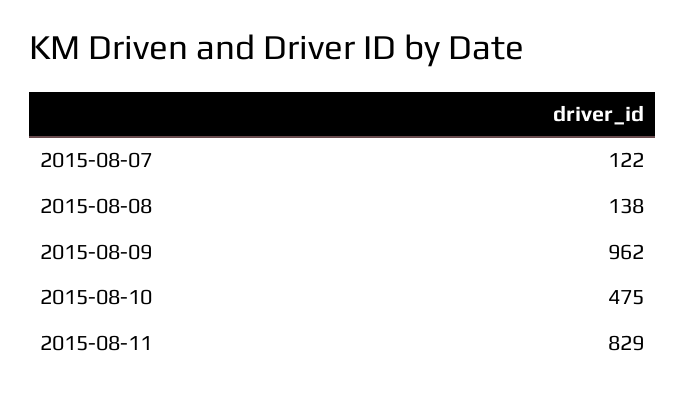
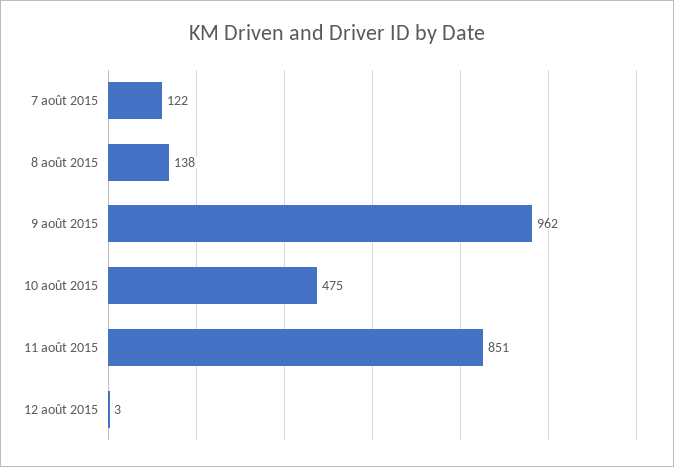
2015-08-11: 829 -> 851
12 août 2015: none -> 3

